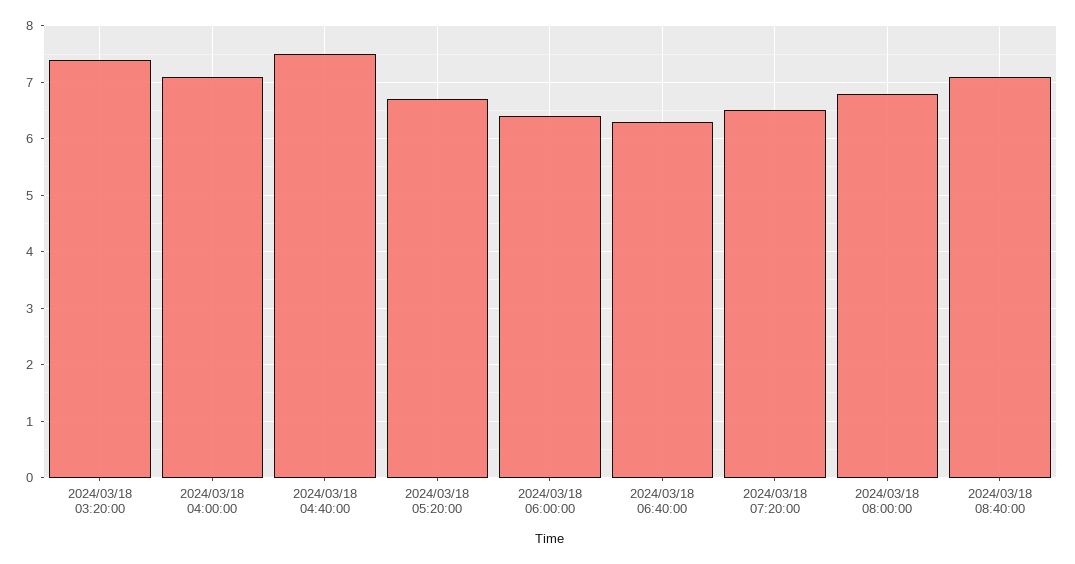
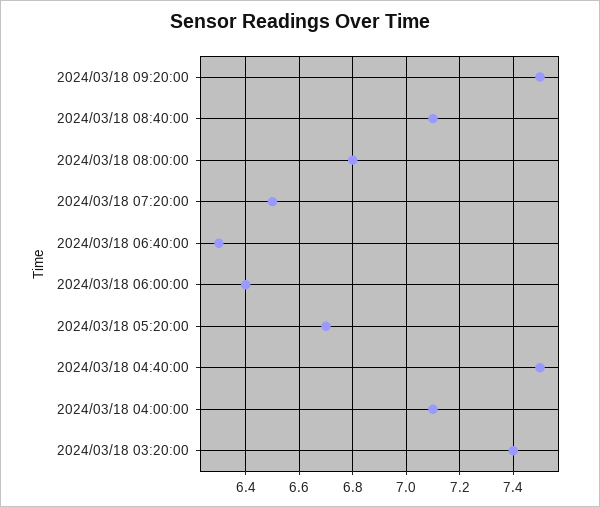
2024/03/18 09:20:00: none -> 7.5

